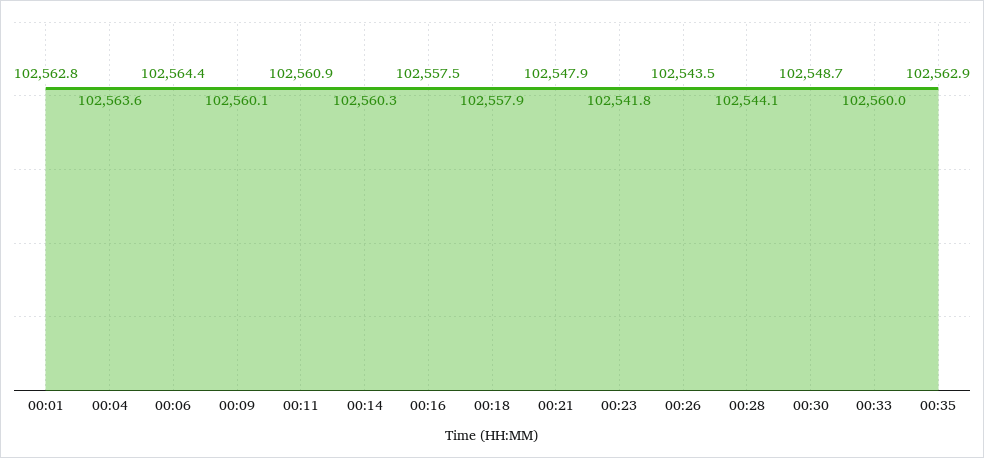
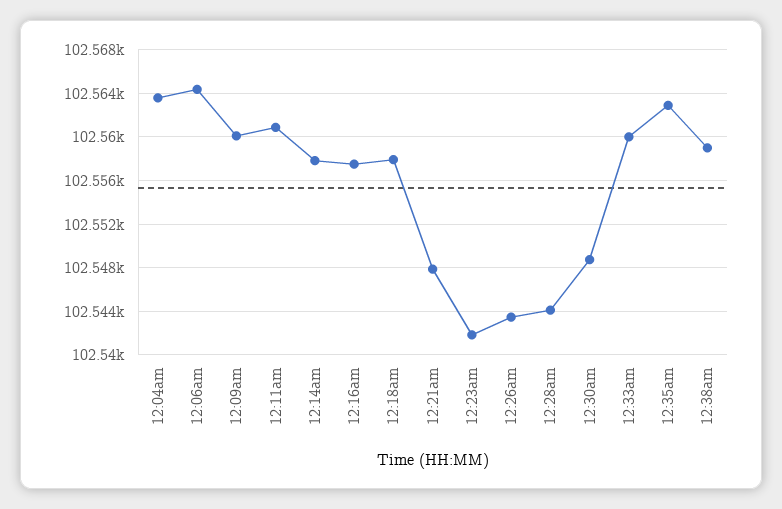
00:01: 102562.8 -> none
00:14: 102560.3 -> 102558
12:38am: none -> 102559

